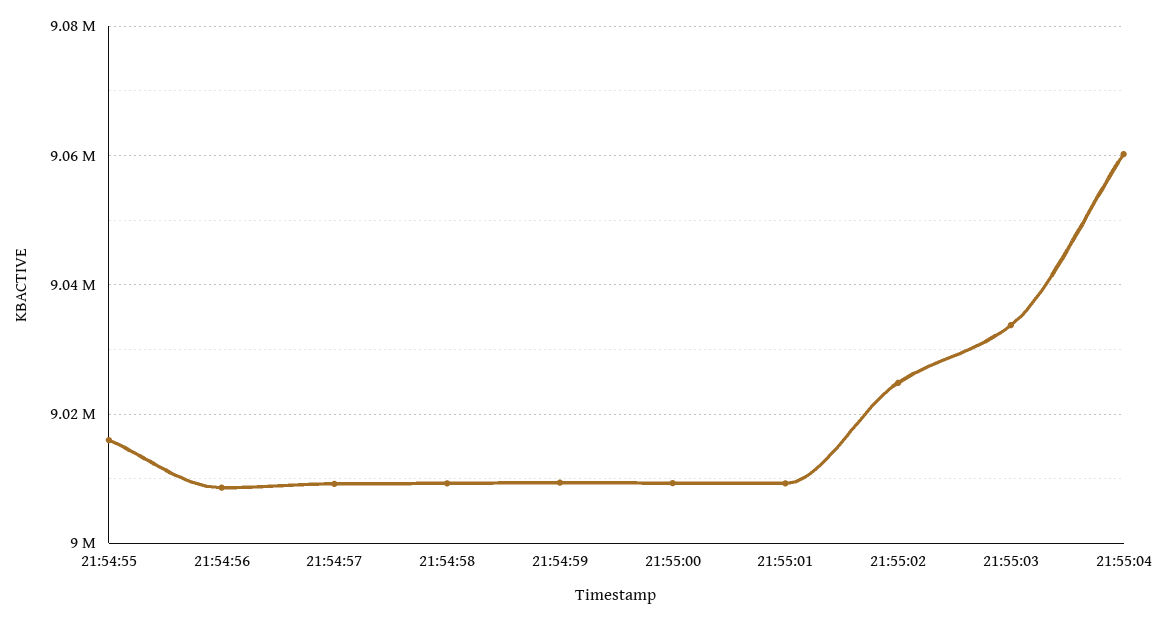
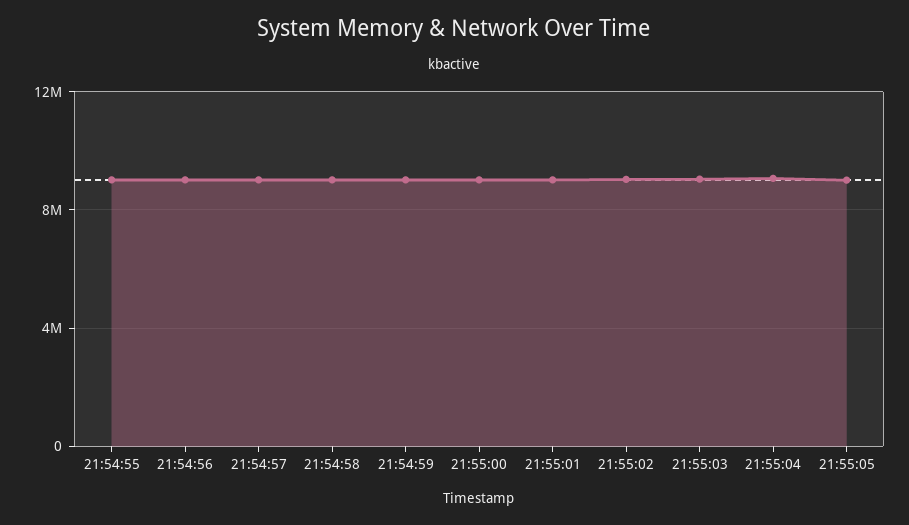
21:55:05: none -> 9000000

